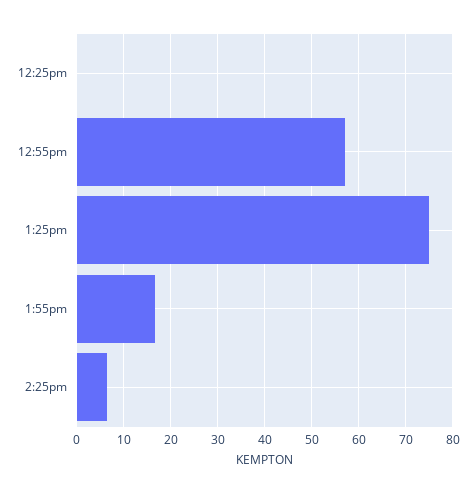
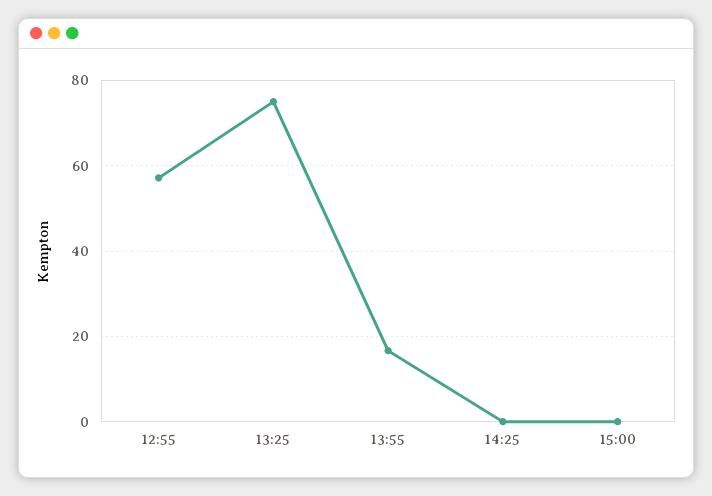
12:25pm: 0 -> none
2:25pm: 6 -> 0
15:00: none -> 0

